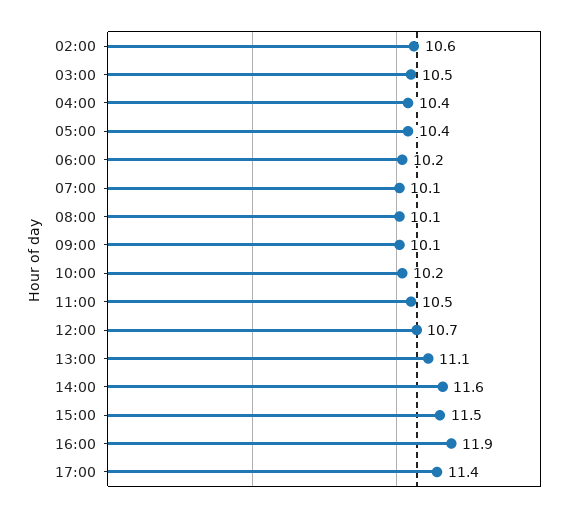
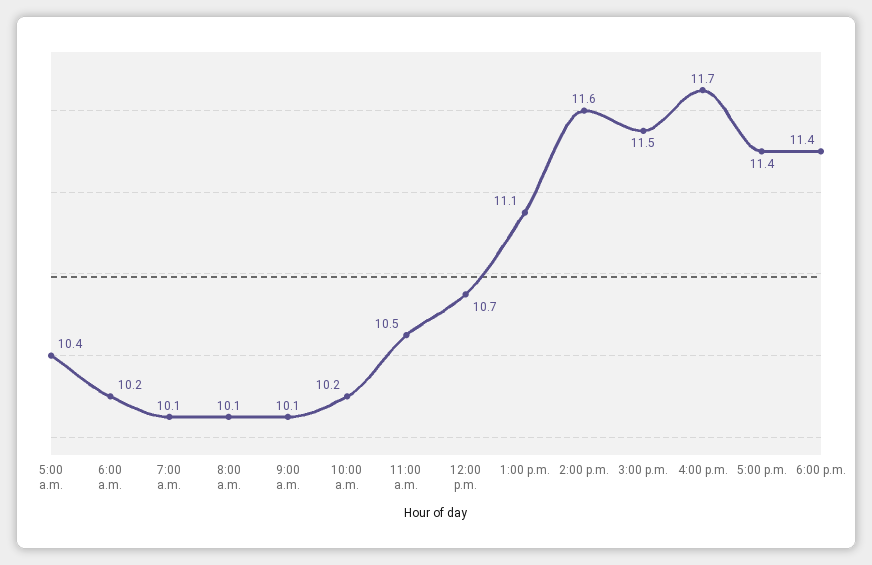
02:00: 10.6 -> none
03:00: 10.5 -> none
04:00: 10.4 -> none
16:00: 11.9 -> 11.7
6:00 p.m.: none -> 11.4

